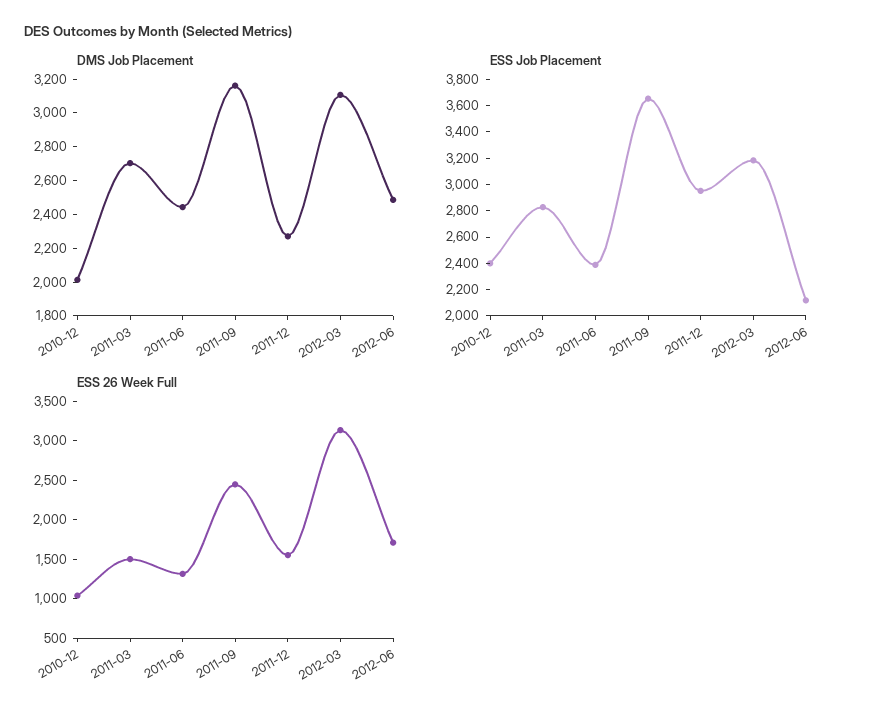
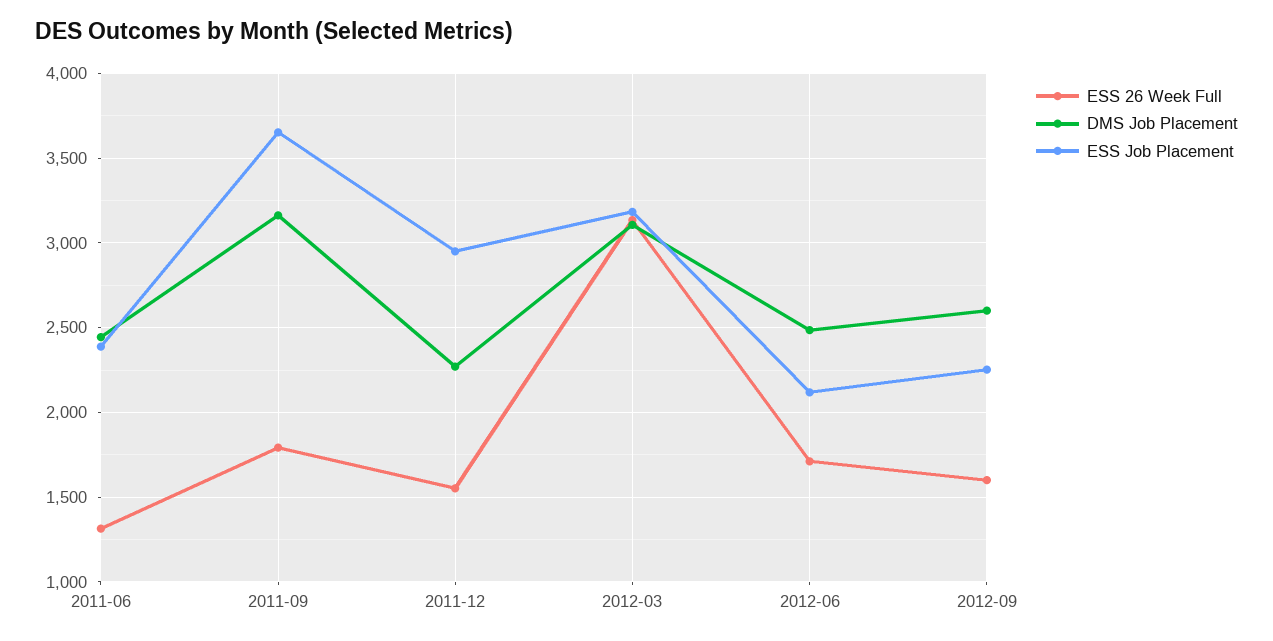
DMS Job Placement, 2010-12: 2000 -> none
DMS Job Placement, 2011-03: 2700 -> none
ESS Job Placement, 2010-12: 2400 -> none
ESS Job Placement, 2011-03: 2800 -> none
ESS 26 Week Full, 2010-12: 1000 -> none
ESS 26 Week Full, 2011-03: 1500 -> none
ESS 26 Week Full, 2011-09: 2500 -> 1800
ESS 26 Week Full, 2012-09: none -> 1600
DMS Job Placement, 2012-09: none -> 2600
ESS Job Placement, 2012-09: none -> 2250

